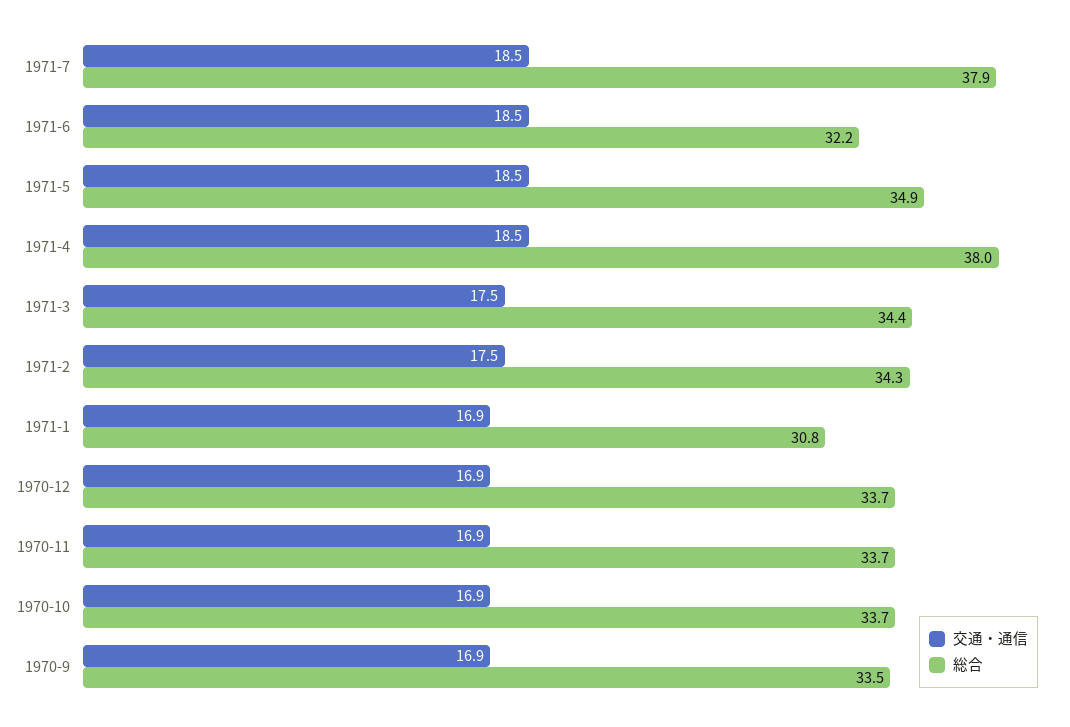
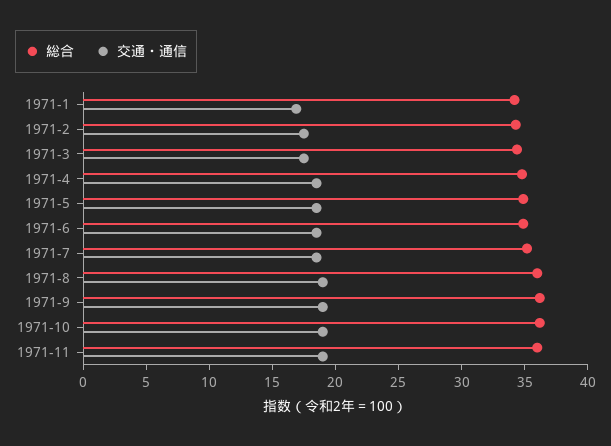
総合, 1971-7: 37.9 -> 35
総合, 1971-6: 32.2 -> 35
総合, 1971-4: 38 -> 35
総合, 1971-1: 30.8 -> 34
交通・通信, 1970-12: 16.9 -> none
総合, 1970-12: 33.7 -> none
交通・通信, 1970-11: 16.9 -> none
総合, 1970-11: 33.7 -> none
交通・通信, 1970-10: 16.9 -> none
総合, 1970-10: 33.7 -> none
交通・通信, 1970-9: 16.9 -> none
総合, 1970-9: 33.5 -> none
総合, 1971-8: none -> 36
交通・通信, 1971-8: none -> 19
総合, 1971-9: none -> 36
交通・通信, 1971-9: none -> 19
総合, 1971-10: none -> 36
交通・通信, 1971-10: none -> 19
総合, 1971-11: none -> 36
交通・通信, 1971-11: none -> 19

